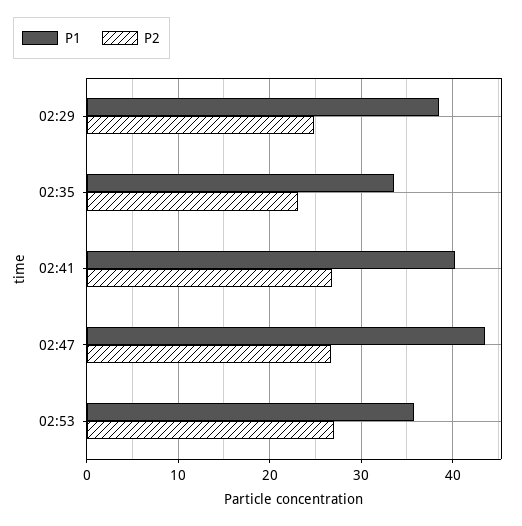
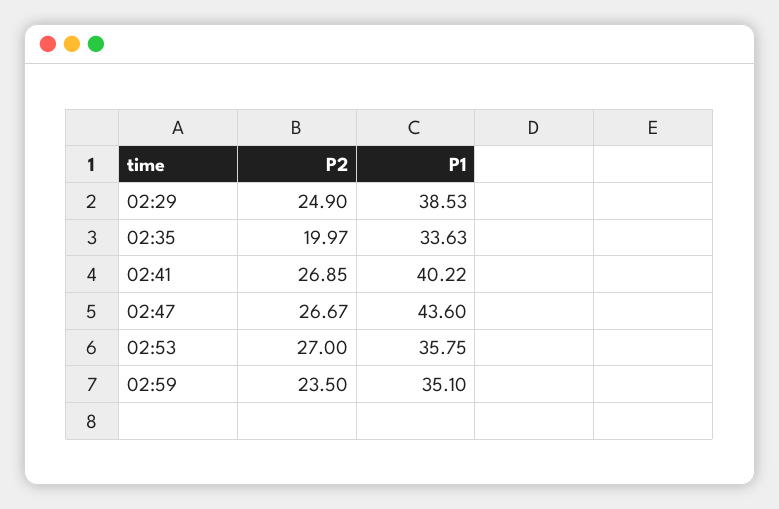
P2, 02:35: 23 -> 19.97
P2, 02:59: none -> 23.5
P1, 02:59: none -> 35.1

